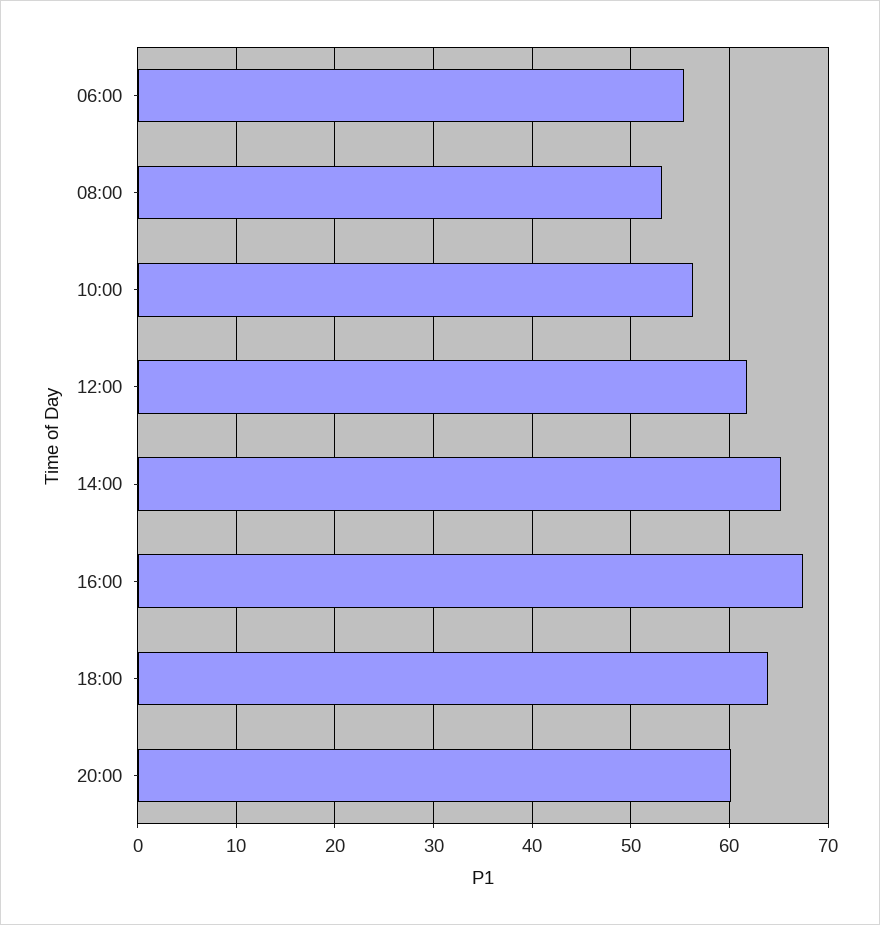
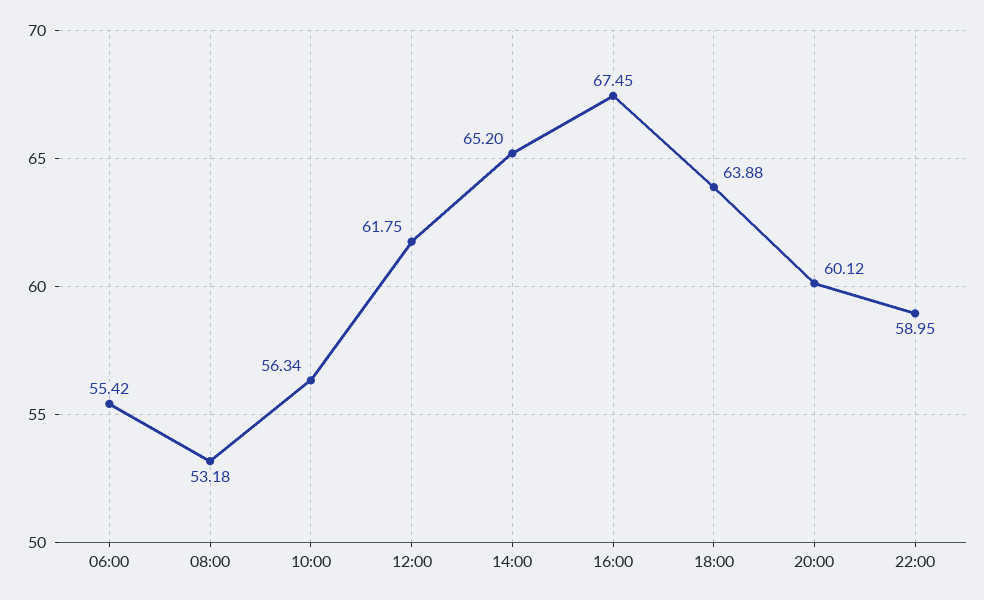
22:00: none -> 58.95

